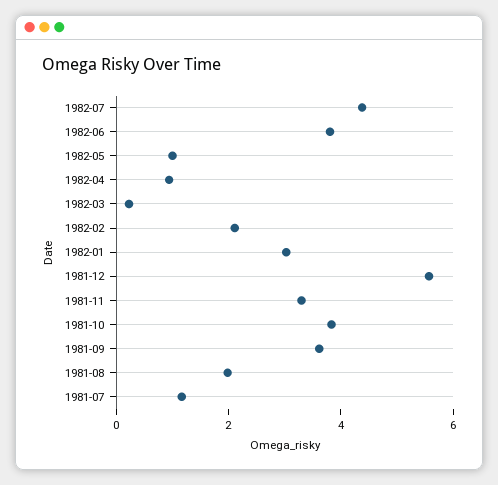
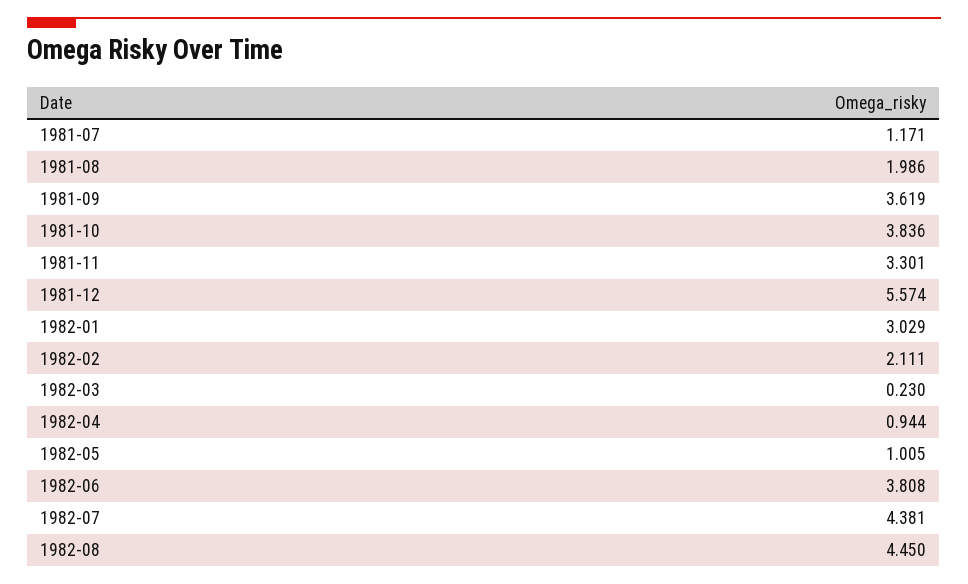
1982-08: none -> 4.45

